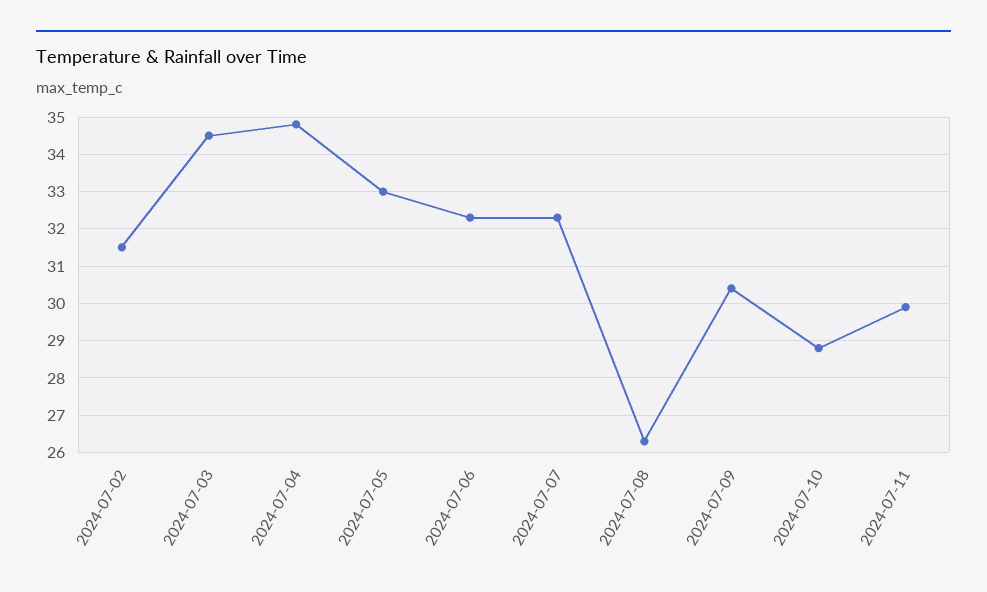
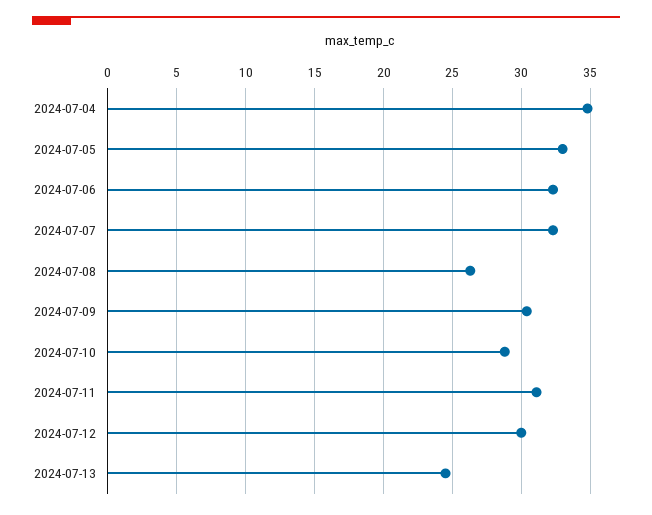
2024-07-02: 31.5 -> none
2024-07-03: 34.5 -> none
2024-07-11: 30 -> 31
2024-07-12: none -> 30
2024-07-13: none -> 24.5

